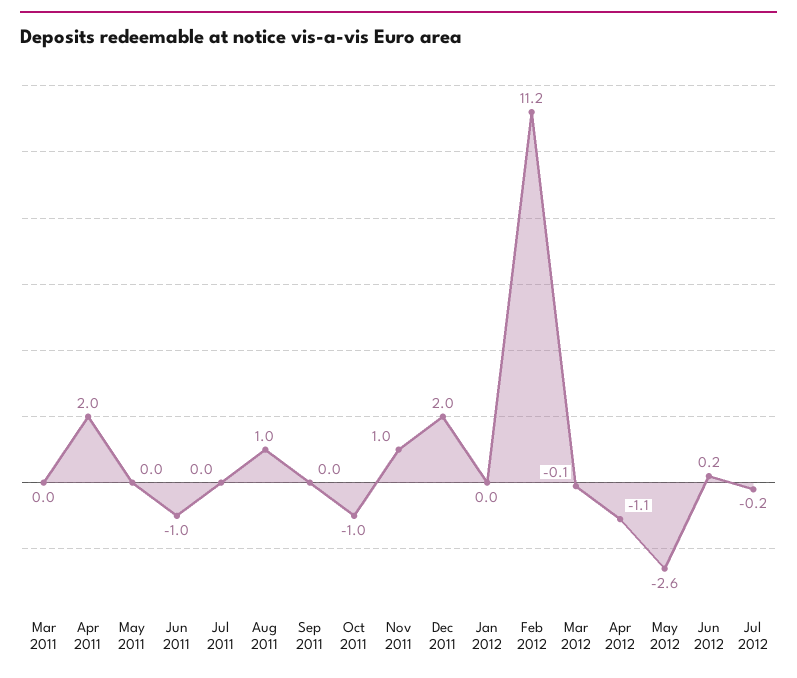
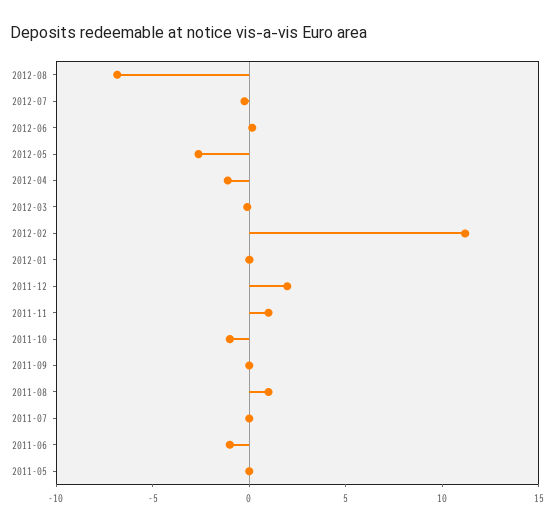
Mar 2011: 0 -> none
Apr 2011: 2 -> none
2012-08: none -> -7

